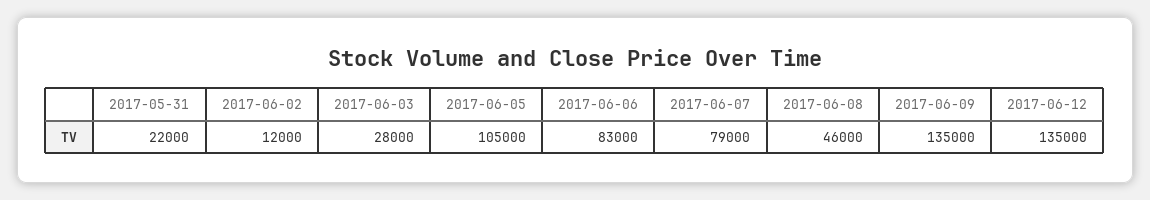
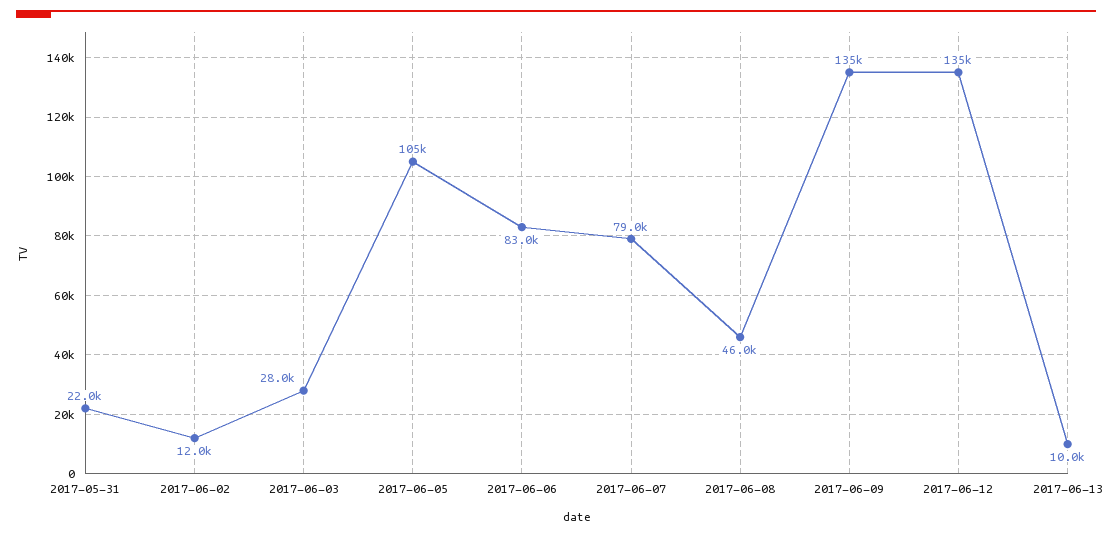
2017-06-13: none -> 10000

